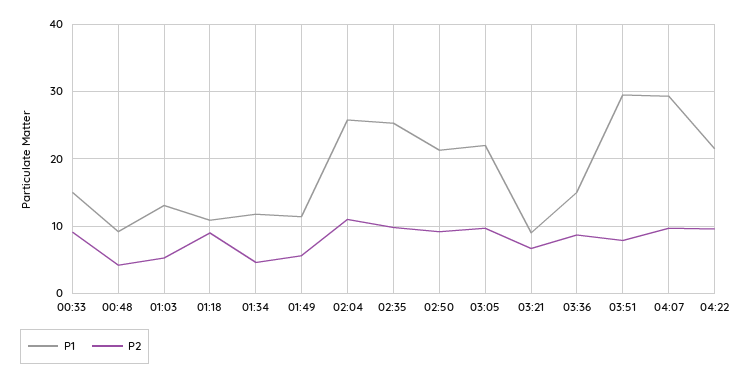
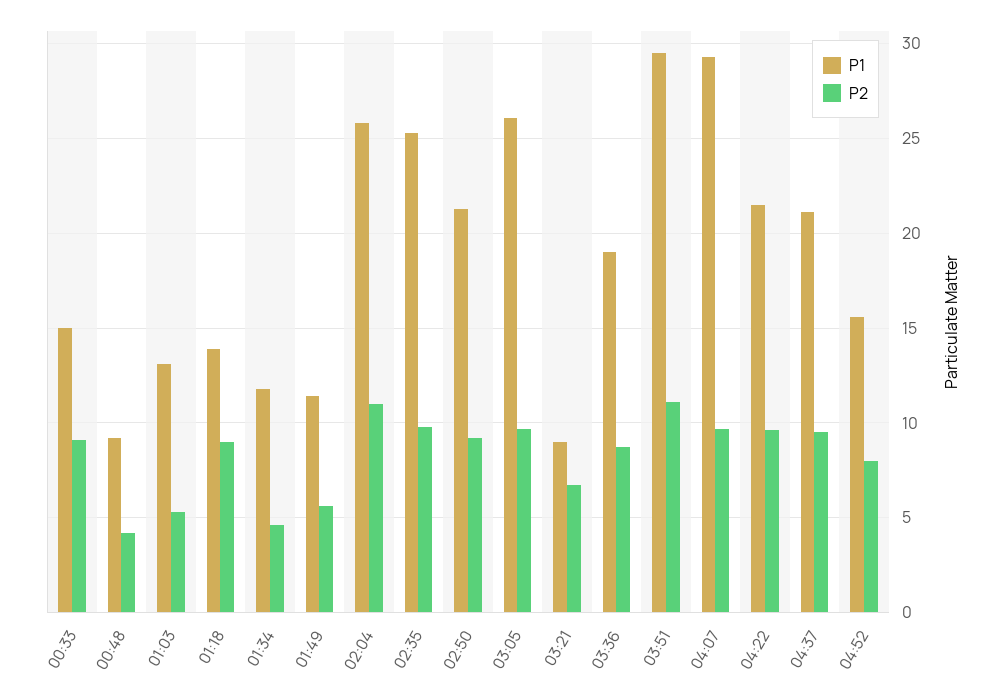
P1, 01:18: 11 -> 14
P1, 03:05: 22 -> 26
P1, 03:36: 15 -> 19
P2, 03:51: 8 -> 11
P1, 04:37: none -> 21
P2, 04:37: none -> 9.5
P1, 04:52: none -> 15.5
P2, 04:52: none -> 8

